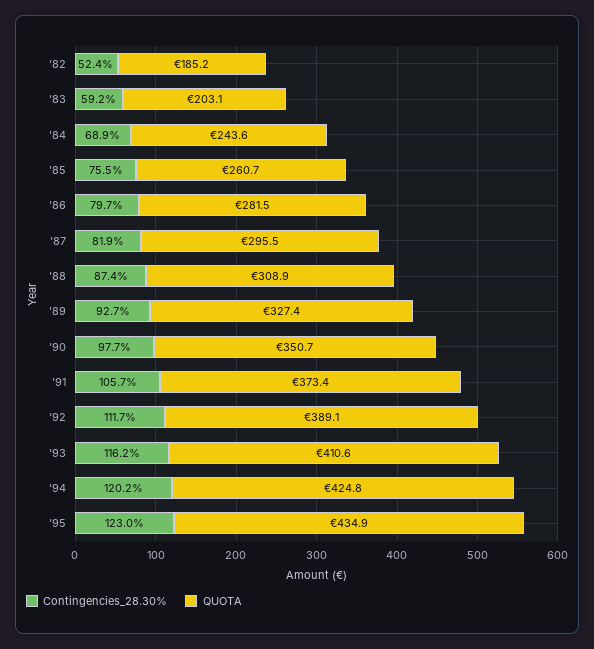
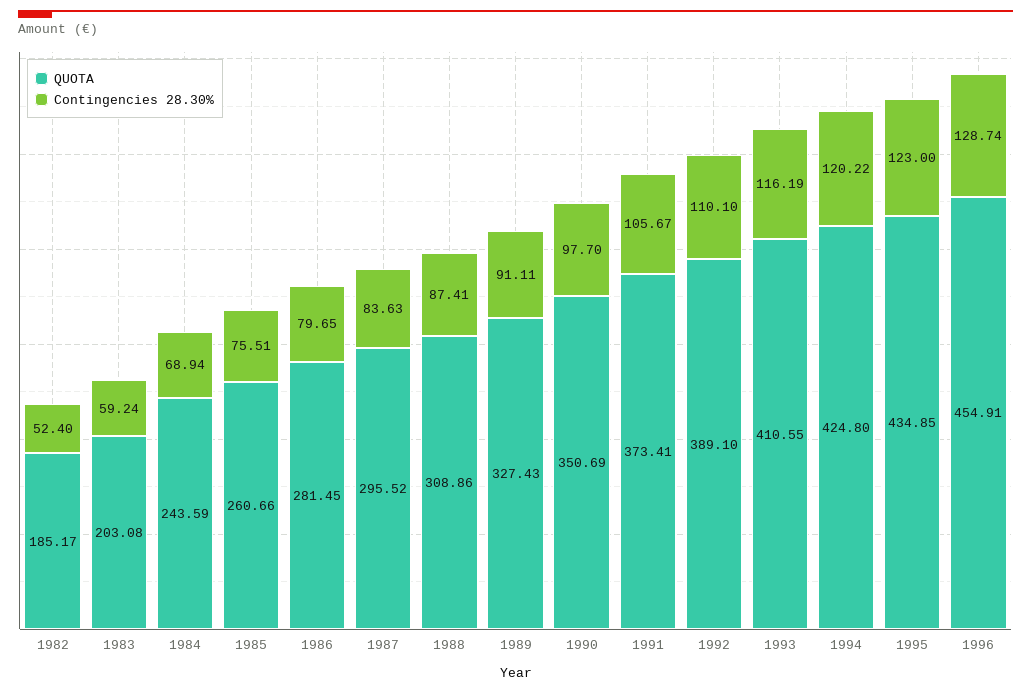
Contingencies_28.30%, '87: 81.9 -> 83.63
Contingencies_28.30%, '89: 92.7 -> 91.11
Contingencies_28.30%, '92: 111.7 -> 110.1
QUOTA, 1996: none -> 454.91
Contingencies_28.30%, 1996: none -> 128.74

